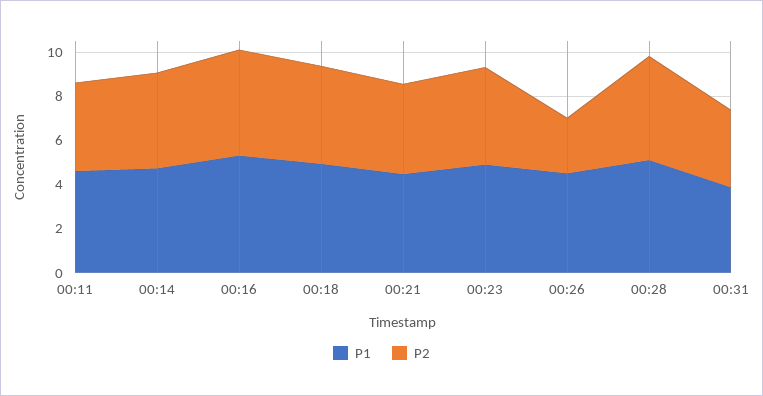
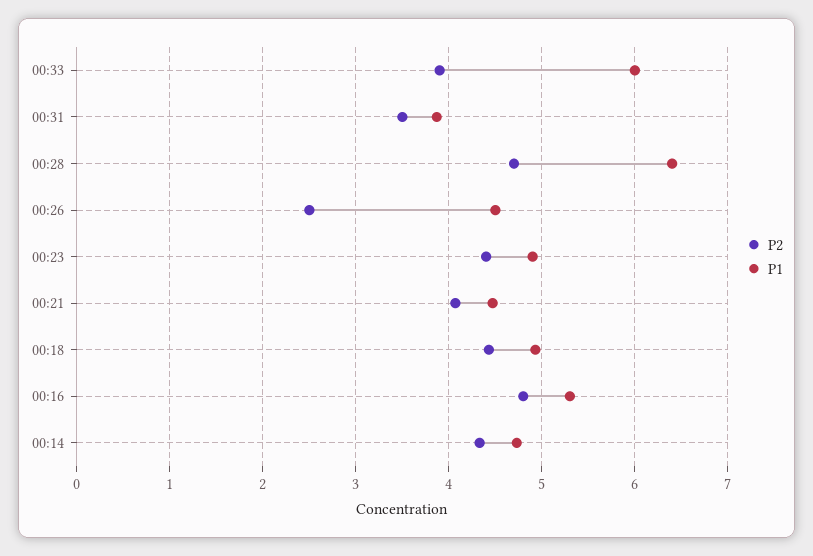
P1, 00:11: 4.5 -> none
P2, 00:11: 4 -> none
P1, 00:28: 5 -> 6.4
P2, 00:33: none -> 3.9
P1, 00:33: none -> 6

